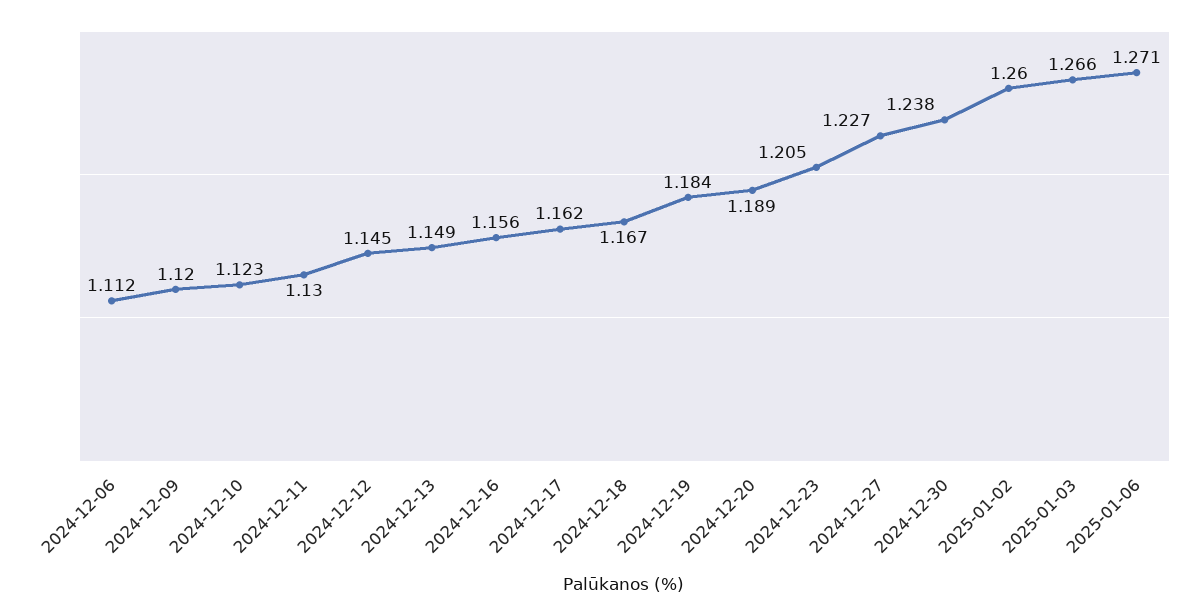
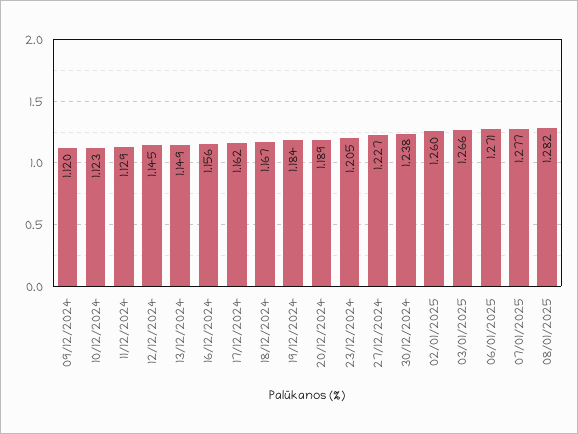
2024-12-06: 1.112 -> none
2024-12-11: 1.13 -> 1.129
07/01/2025: none -> 1.277
08/01/2025: none -> 1.282

